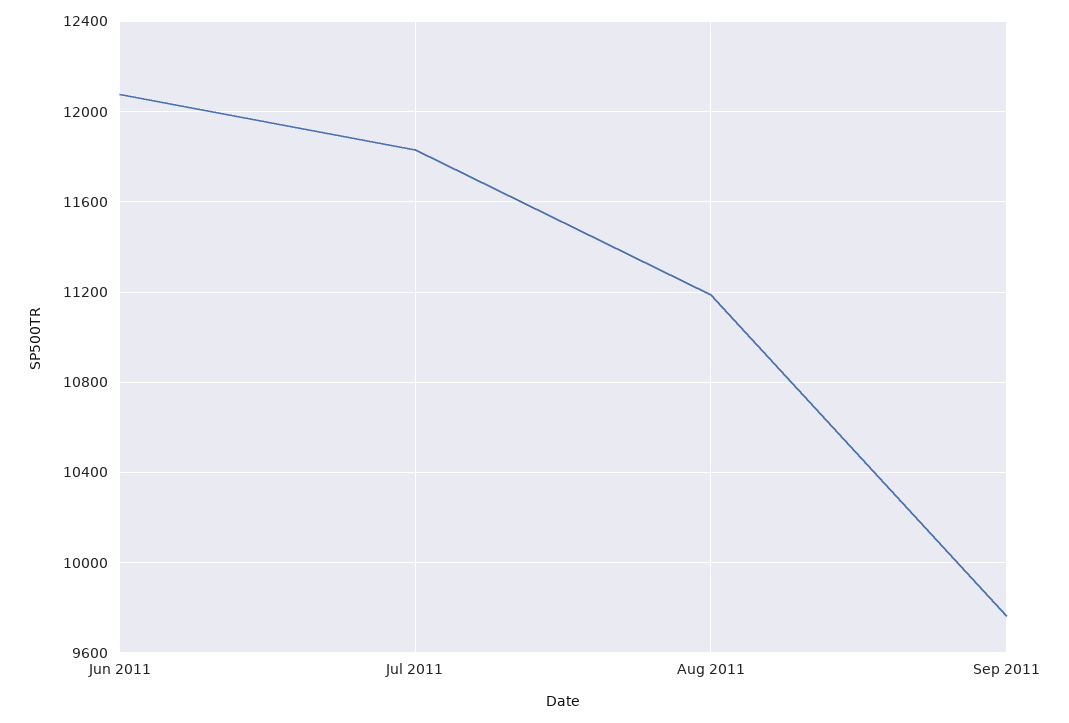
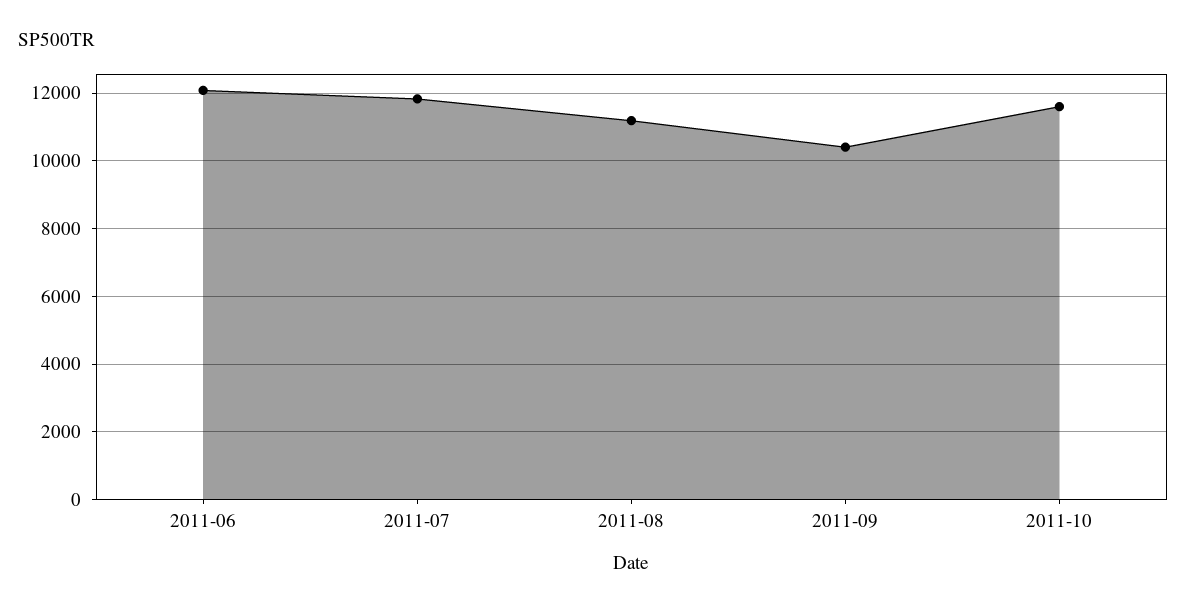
Sep 2011: 9750 -> 10400
2011-10: none -> 11600

